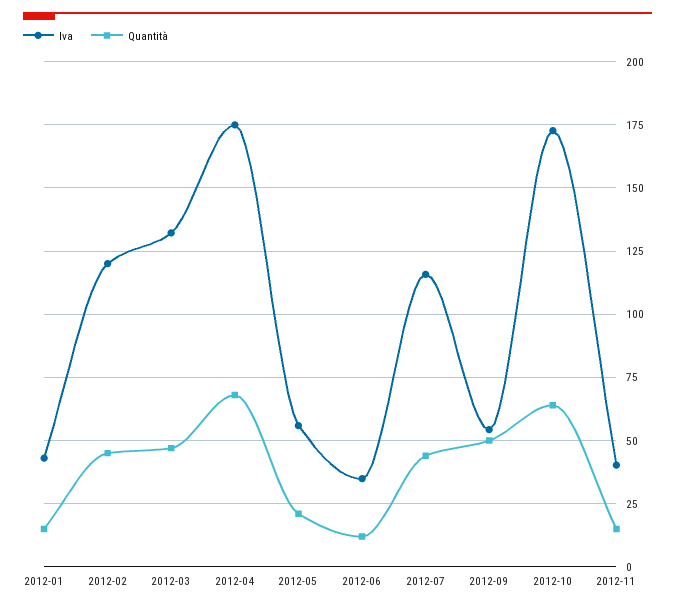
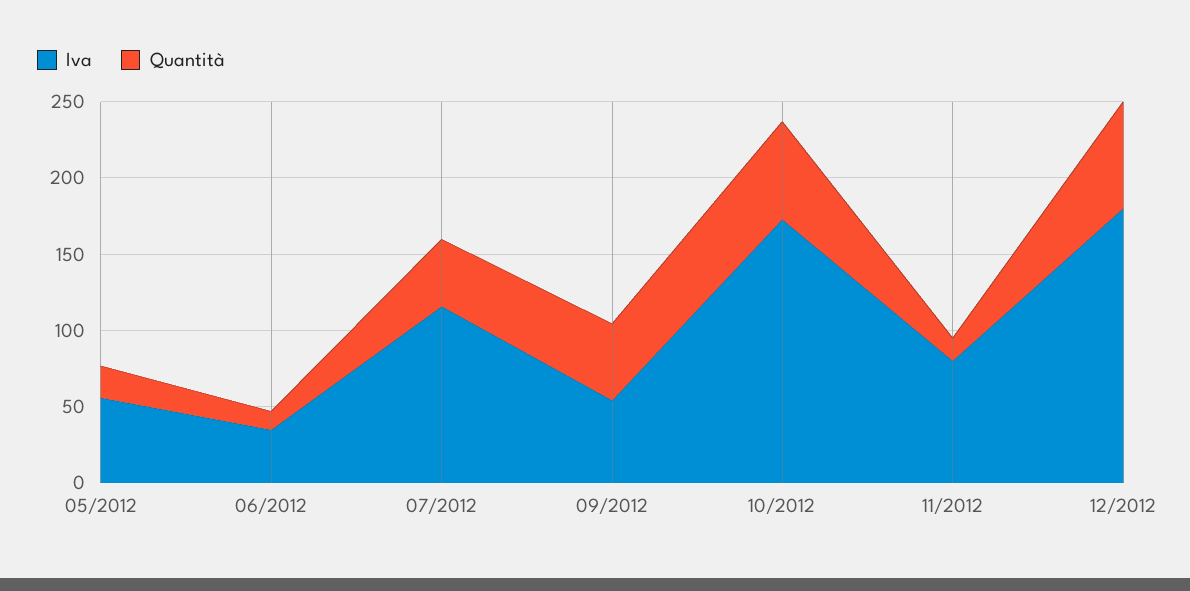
Iva, 2012-01: 42.5 -> none
Quantità, 2012-01: 15 -> none
Iva, 2012-02: 120 -> none
Quantità, 2012-02: 45 -> none
Iva, 2012-03: 132.5 -> none
Quantità, 2012-03: 47.5 -> none
Iva, 2012-04: 175 -> none
Quantità, 2012-04: 67.5 -> none
Iva, 2012-11: 40 -> 80
Iva, 12/2012: none -> 180
Quantità, 12/2012: none -> 70

